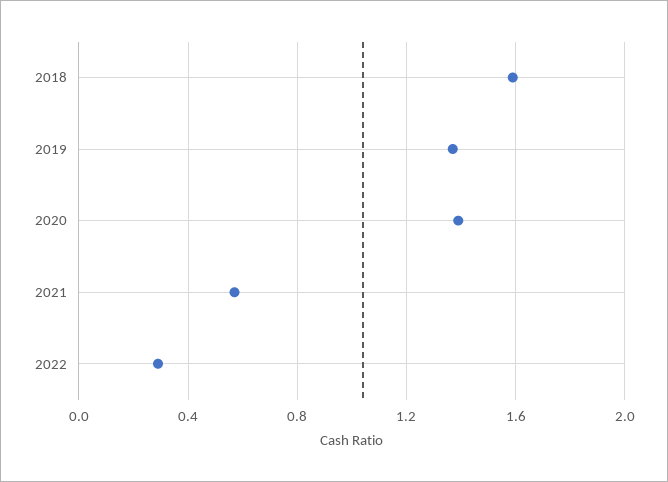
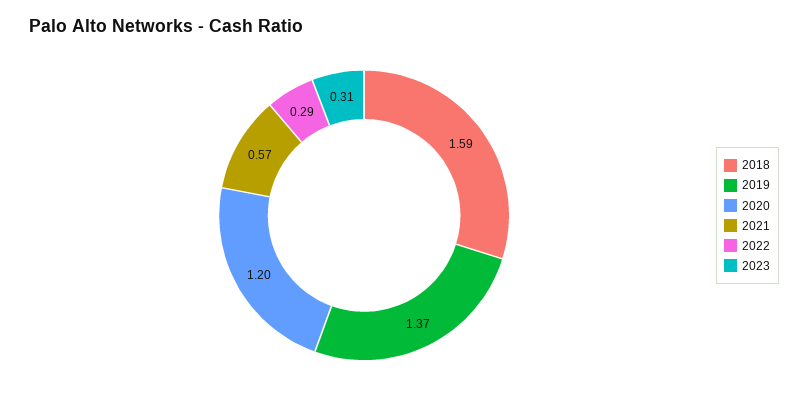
2020: 1.4 -> 1.2
2023: none -> 0.31

